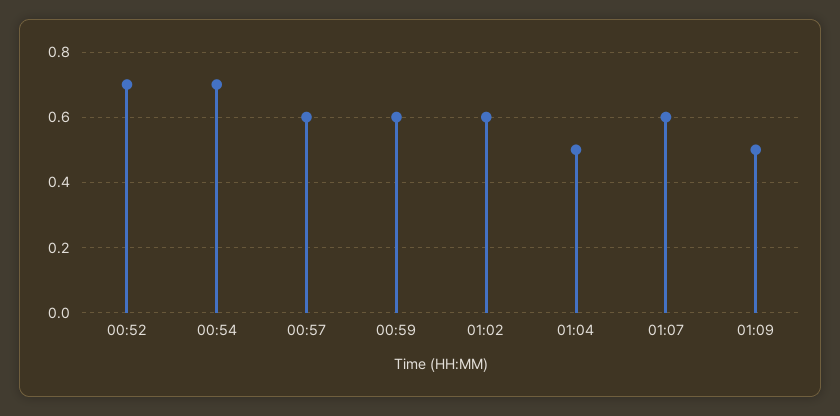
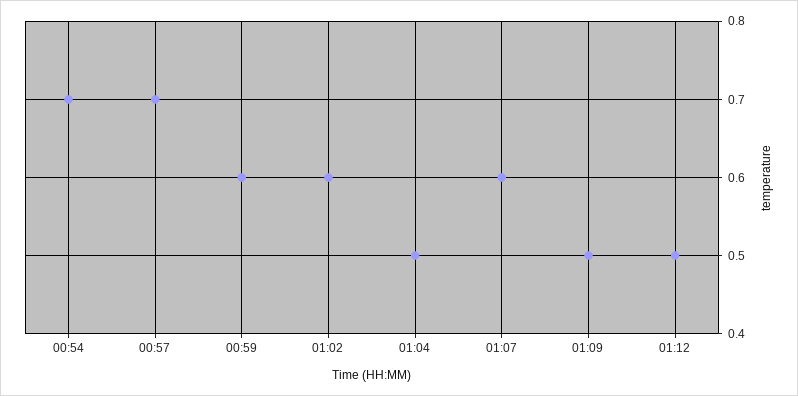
00:52: 0.7 -> none
00:57: 0.6 -> 0.7
01:12: none -> 0.5

